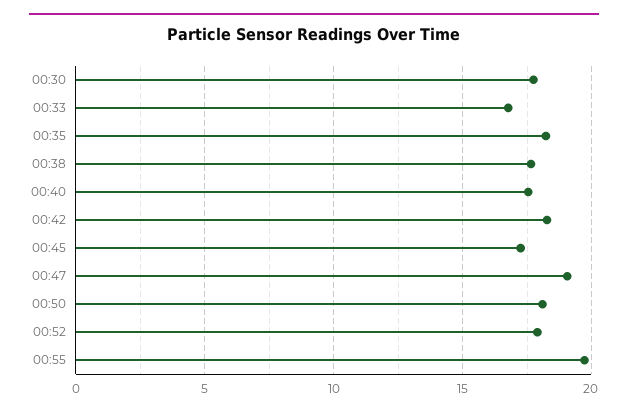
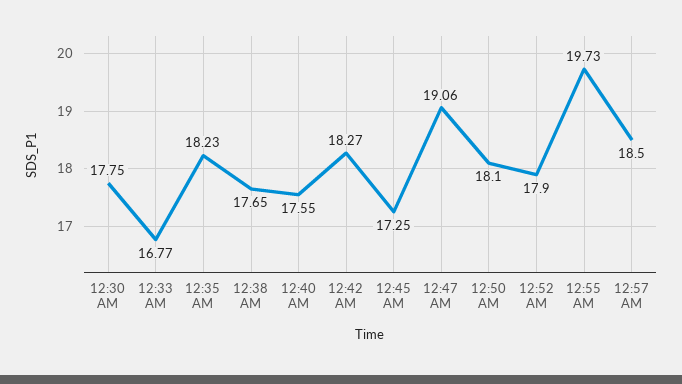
12:57 AM: none -> 18.5

